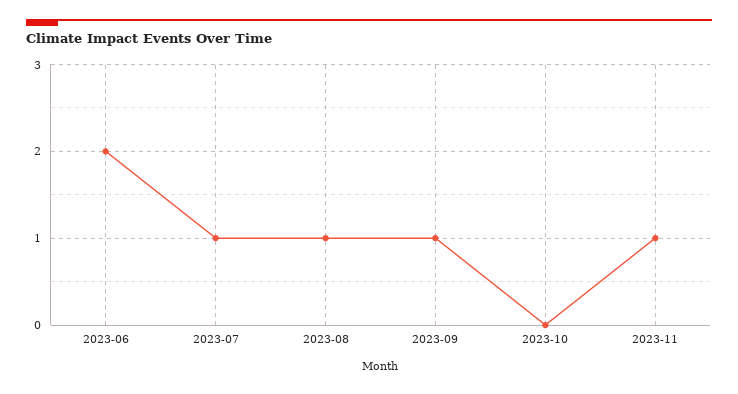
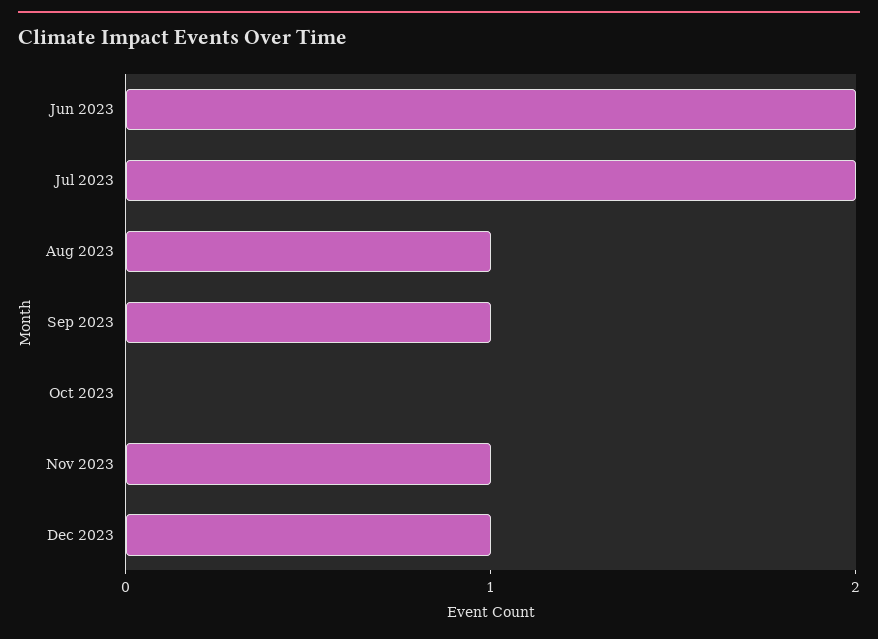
2023-07: 1 -> 2
Dec 2023: none -> 1

